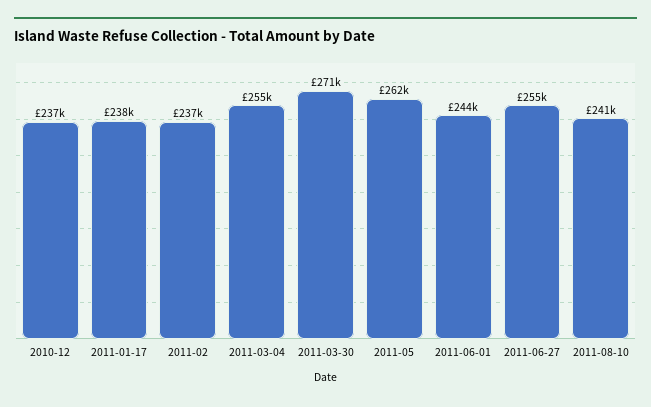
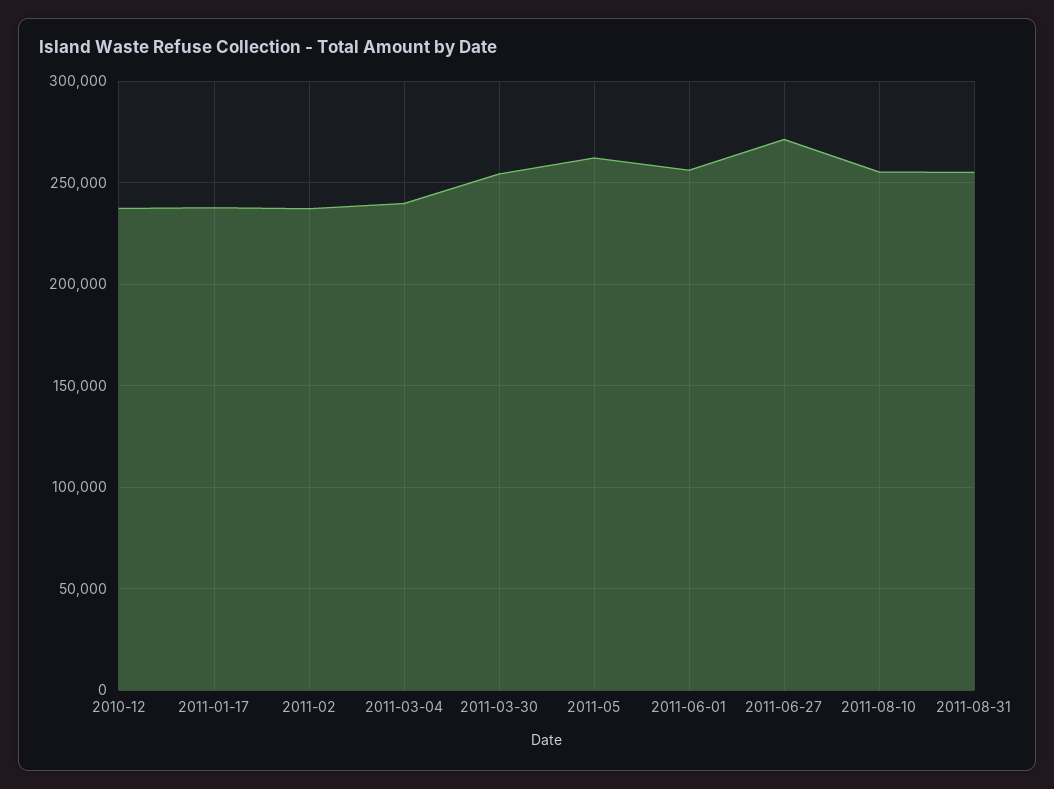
2011-03-04: 255000 -> 240000
2011-03-30: 271000 -> 255000
2011-06-01: 244000 -> 255000
2011-06-27: 255000 -> 270000
2011-08-10: 241000 -> 255000
2011-08-31: none -> 255000

